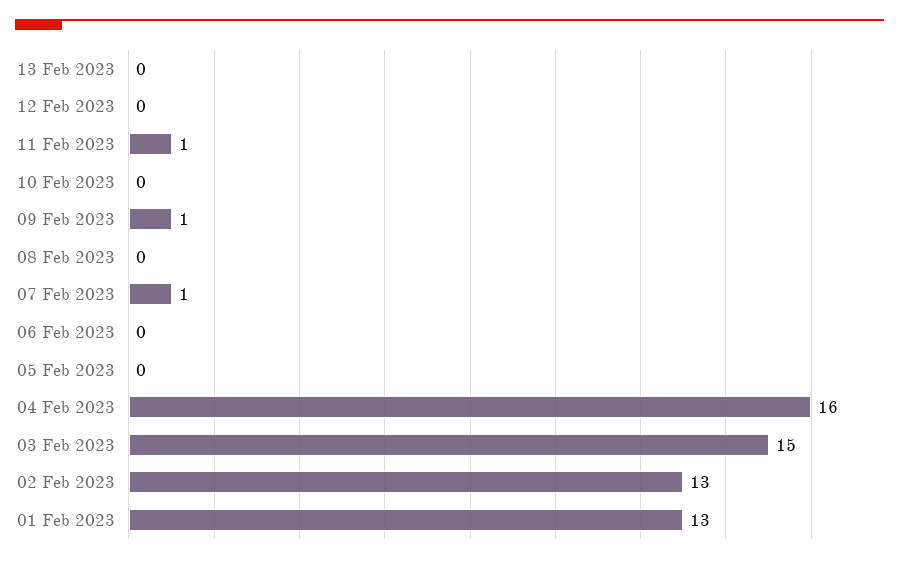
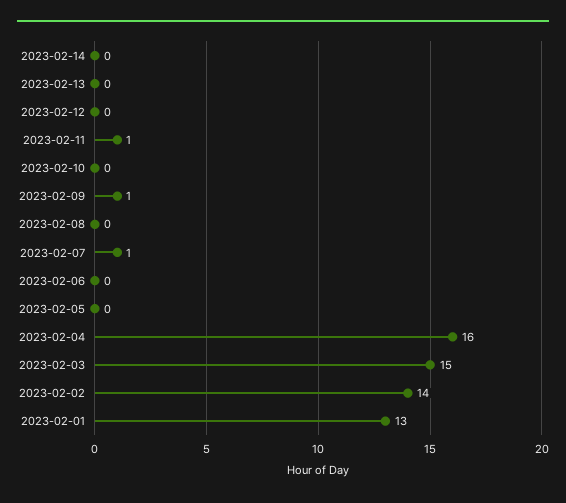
02 Feb 2023: 13 -> 14
2023-02-14: none -> 0

